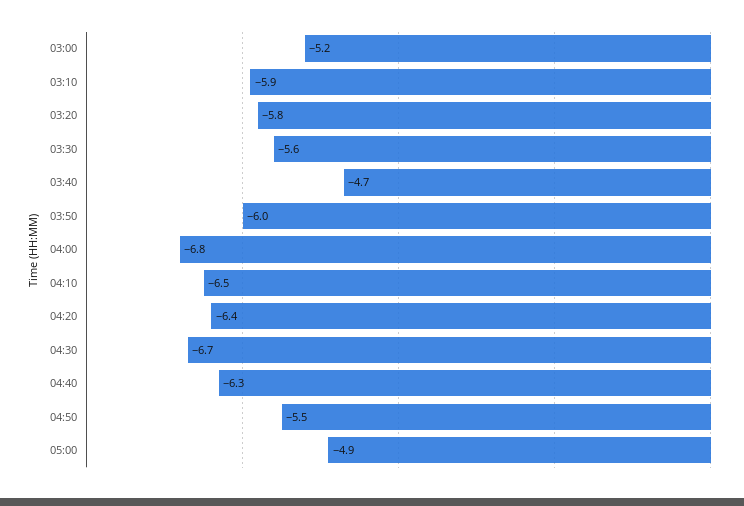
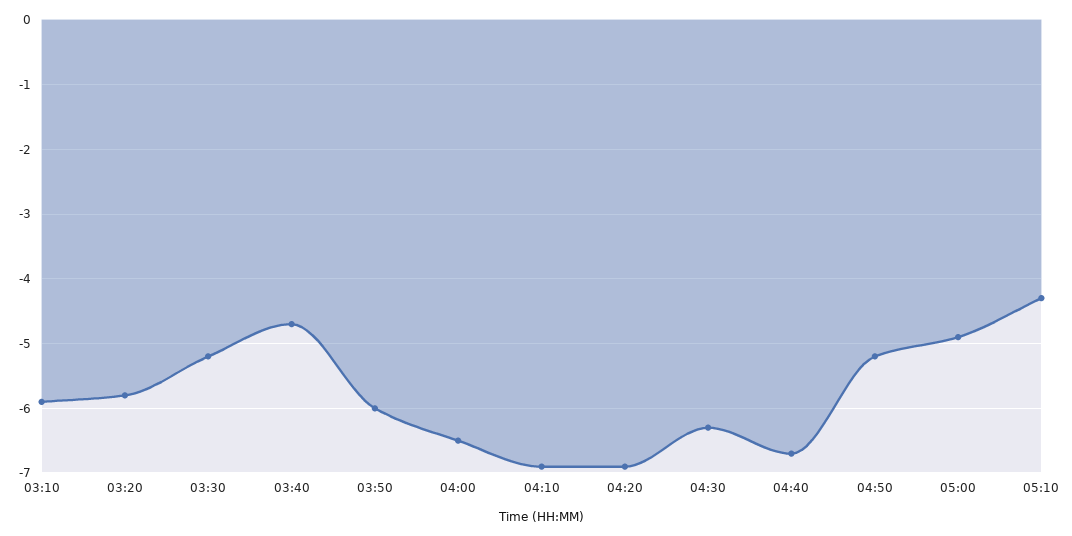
03:00: -5.2 -> none
03:30: -5.6 -> -5.2
04:00: -6.8 -> -6.5
04:10: -6.5 -> -6.9
04:20: -6.4 -> -6.9
04:30: -6.7 -> -6.3
04:40: -6.3 -> -6.7
04:50: -5.5 -> -5.2
05:10: none -> -4.3

